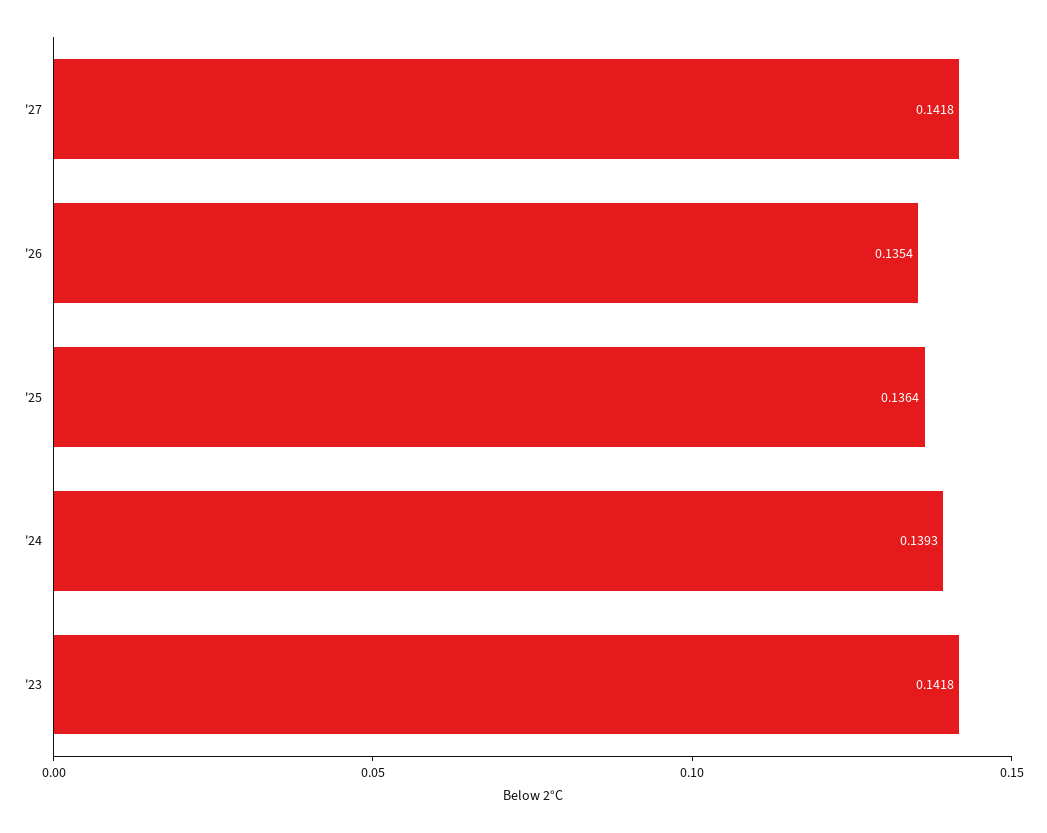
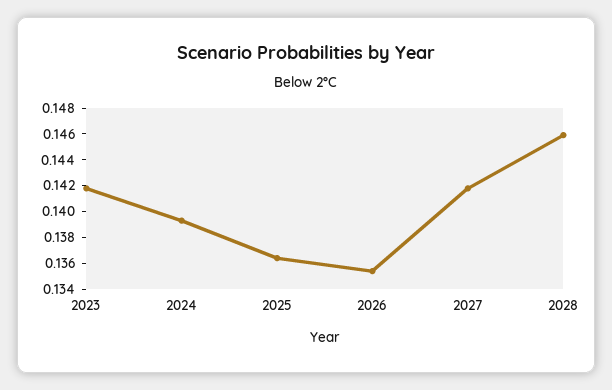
2028: none -> 0.146

